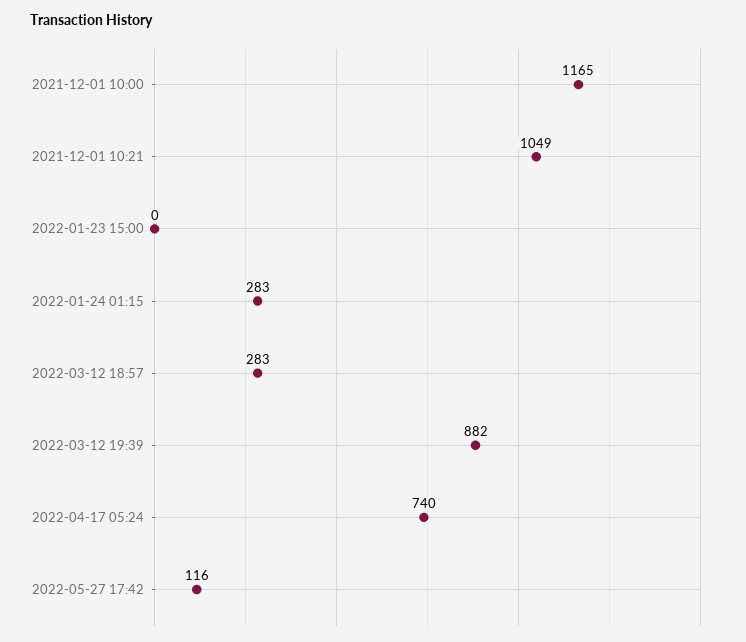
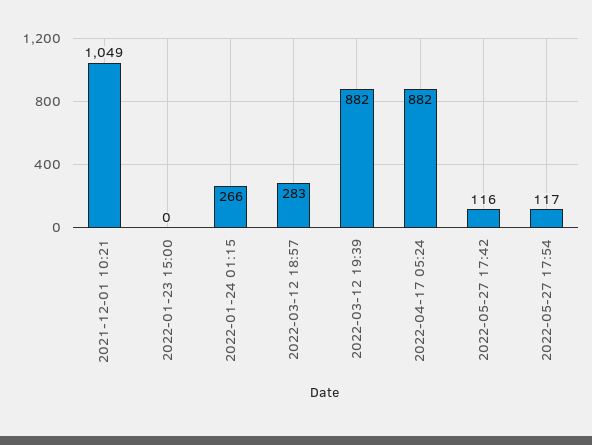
2021-12-01 10:00: 1165 -> none
2022-01-24 01:15: 283 -> 266
2022-04-17 05:24: 740 -> 882
2022-05-27 17:54: none -> 117

